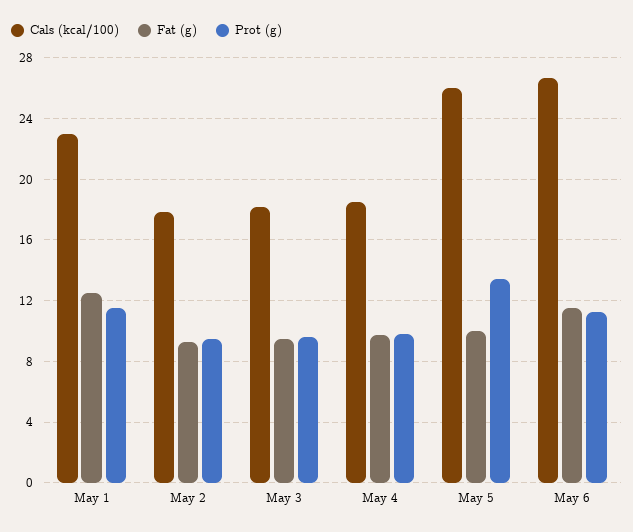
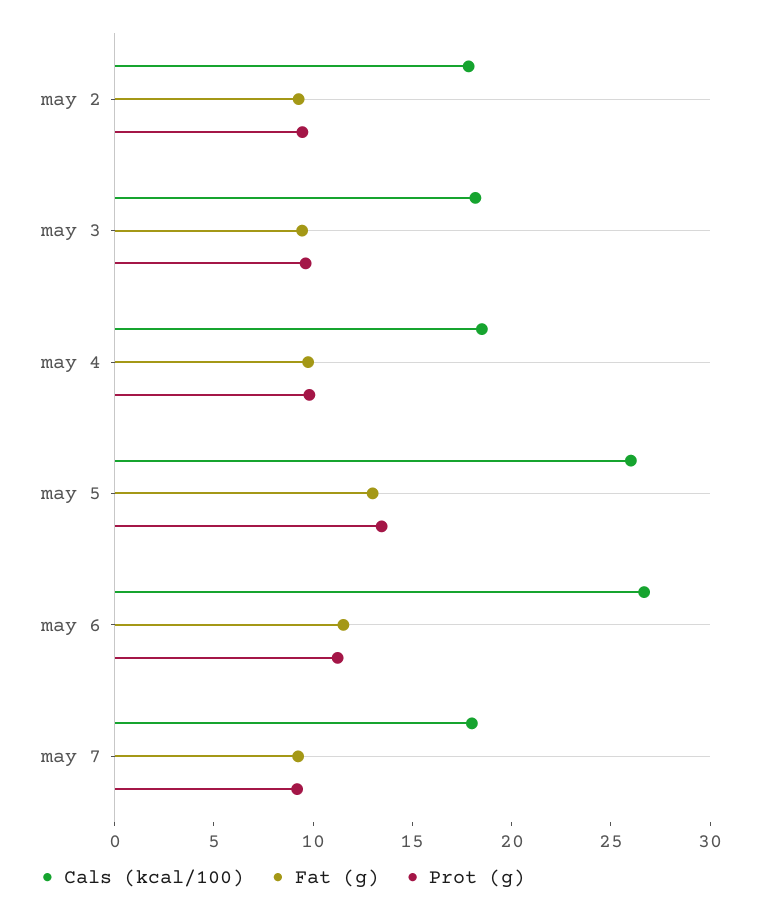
Cals (kcal/100), May 1: 23 -> none
Fat (g), May 1: 12.5 -> none
Prot (g), May 1: 11.5 -> none
Fat (g), May 5: 10 -> 13
Cals (kcal/100), may 7: none -> 18
Fat (g), may 7: none -> 9
Prot (g), may 7: none -> 9

